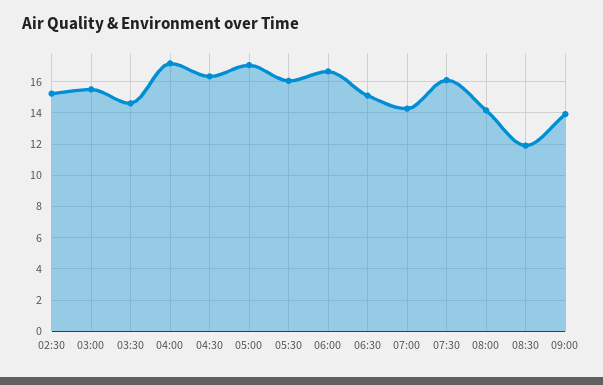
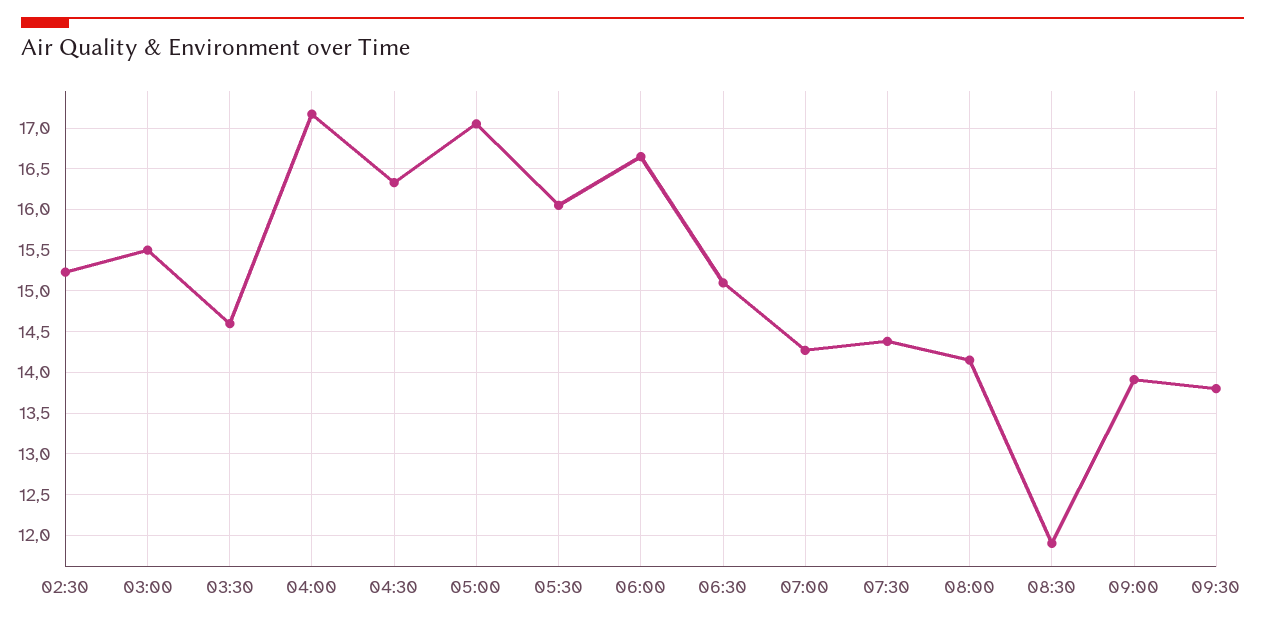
07:30: 16 -> 14.4
09:30: none -> 13.8

